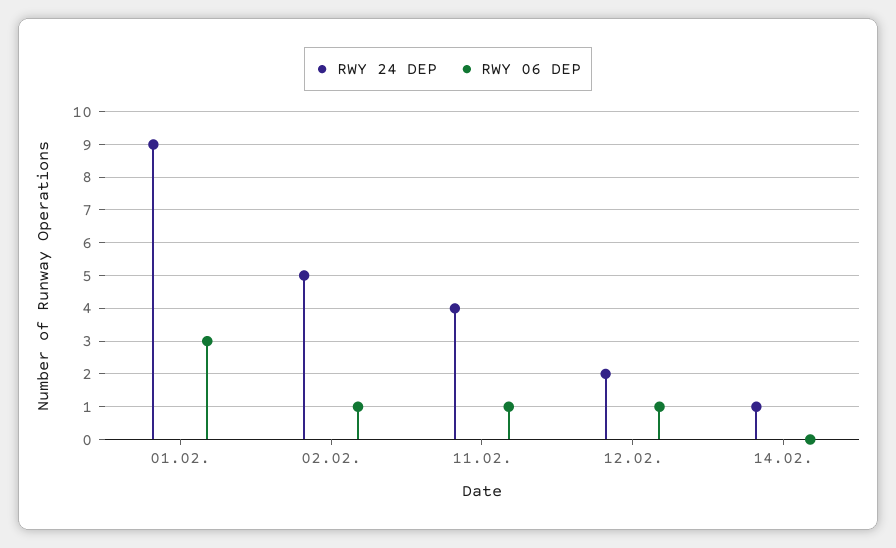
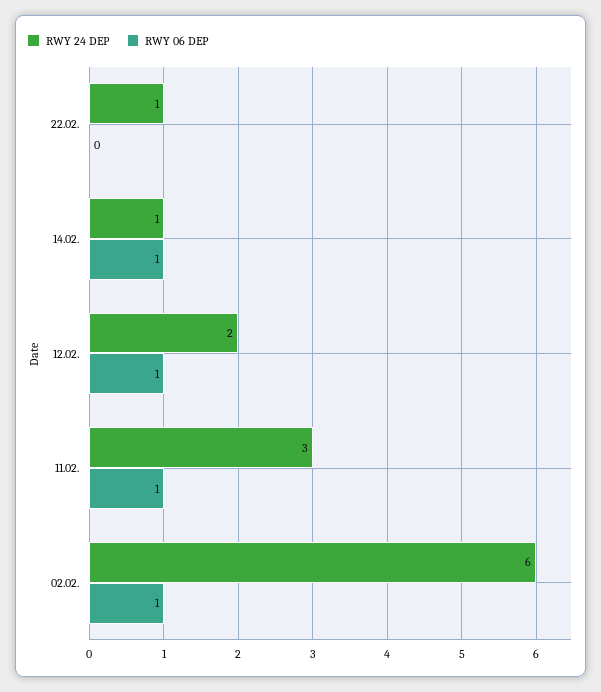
RWY 24 DEP, 01.02.: 9 -> none
RWY 06 DEP, 01.02.: 3 -> none
RWY 24 DEP, 02.02.: 5 -> 6
RWY 24 DEP, 11.02.: 4 -> 3
RWY 06 DEP, 14.02.: 0 -> 1
RWY 24 DEP, 22.02.: none -> 1
RWY 06 DEP, 22.02.: none -> 0

